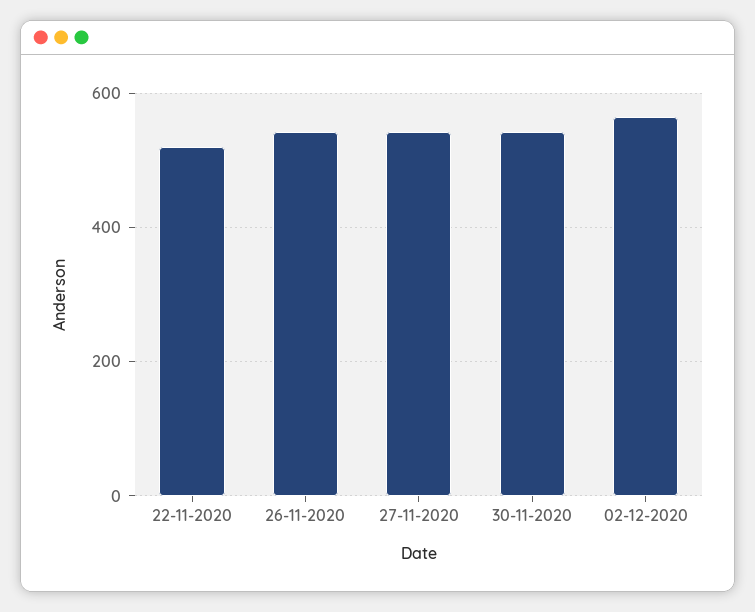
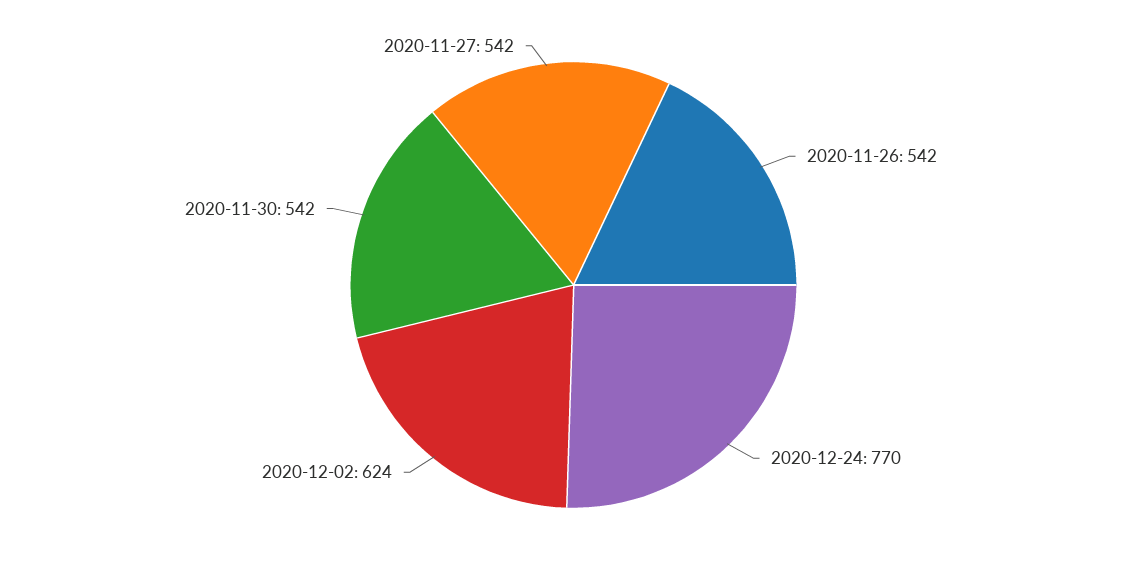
22-11-2020: 520 -> none
02-12-2020: 560 -> 624
2020-12-24: none -> 770

